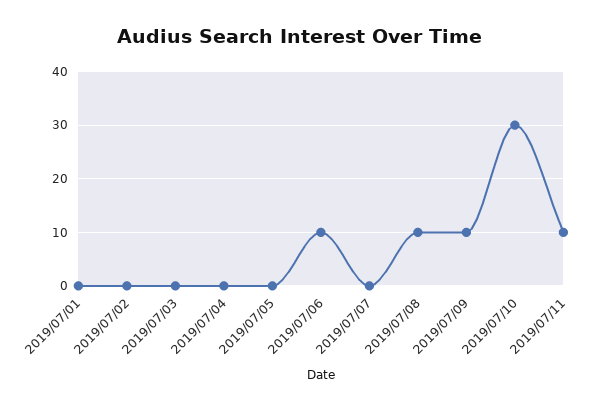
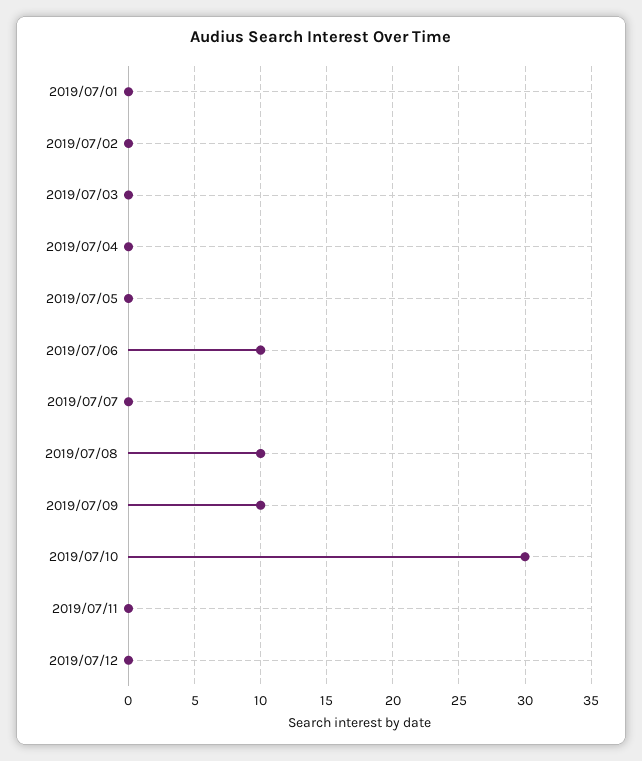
2019/07/11: 10 -> 0
2019/07/12: none -> 0

